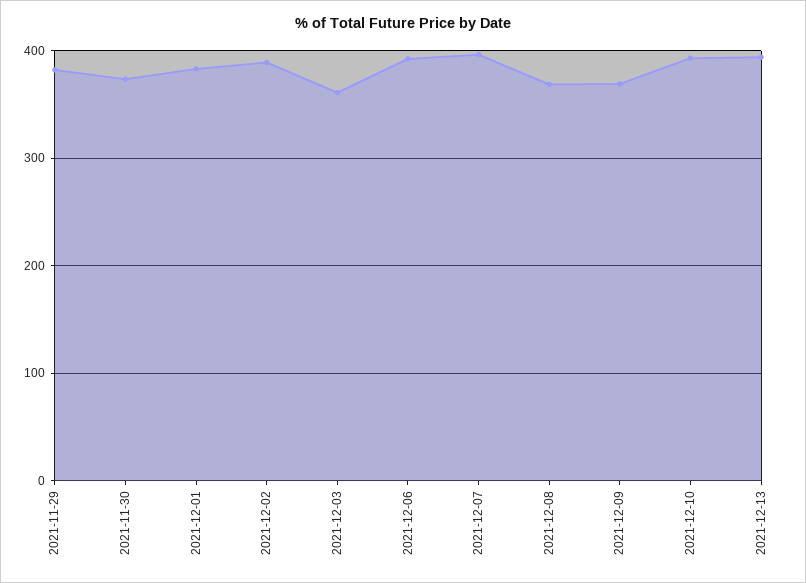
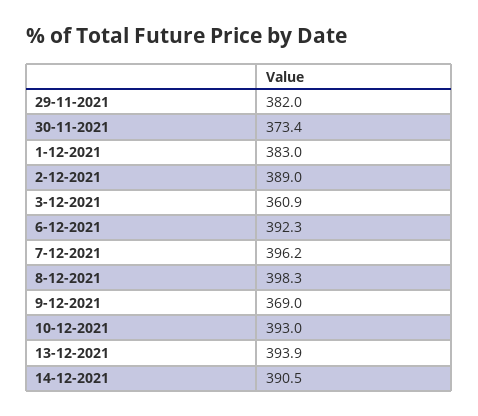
2021-12-08: 370 -> 398.3
14-12-2021: none -> 390.5

